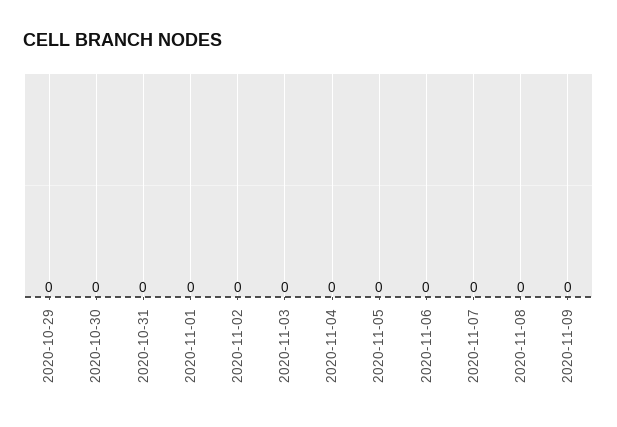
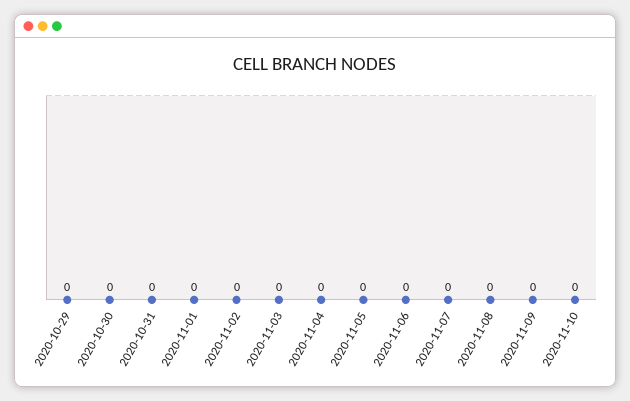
2020-11-10: none -> 0

